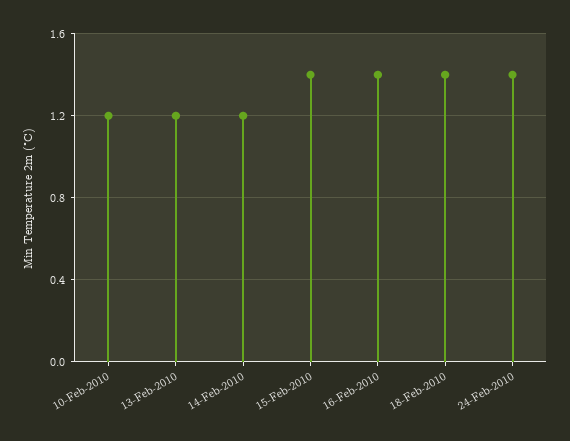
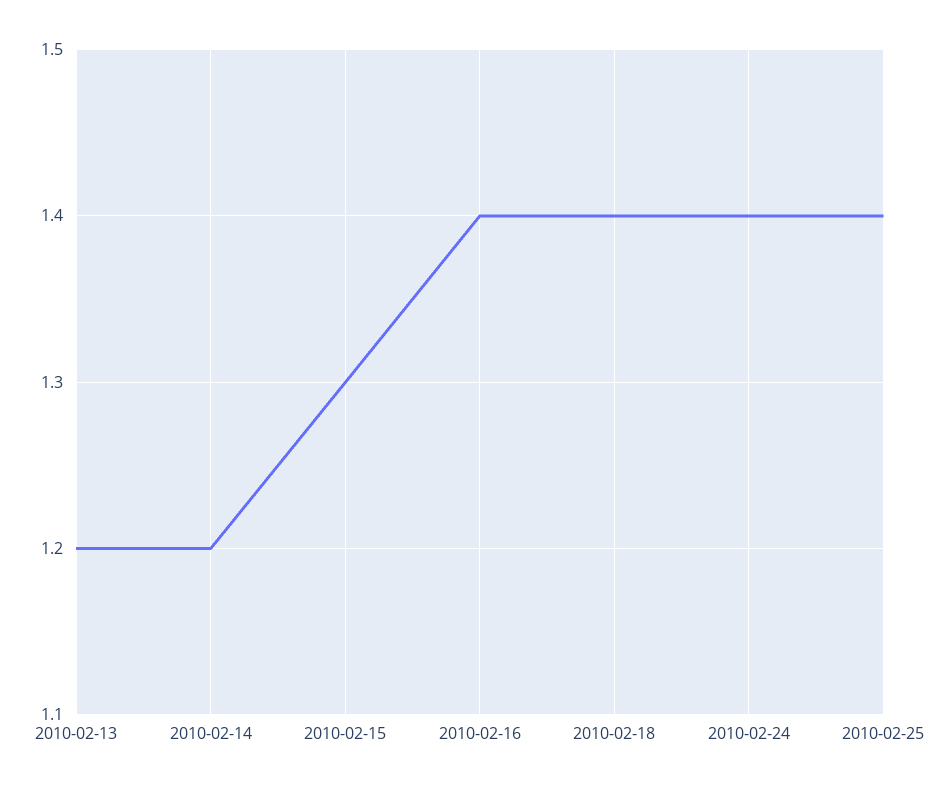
10-Feb-2010: 1.2 -> none
15-Feb-2010: 1.4 -> 1.3
2010-02-25: none -> 1.4

